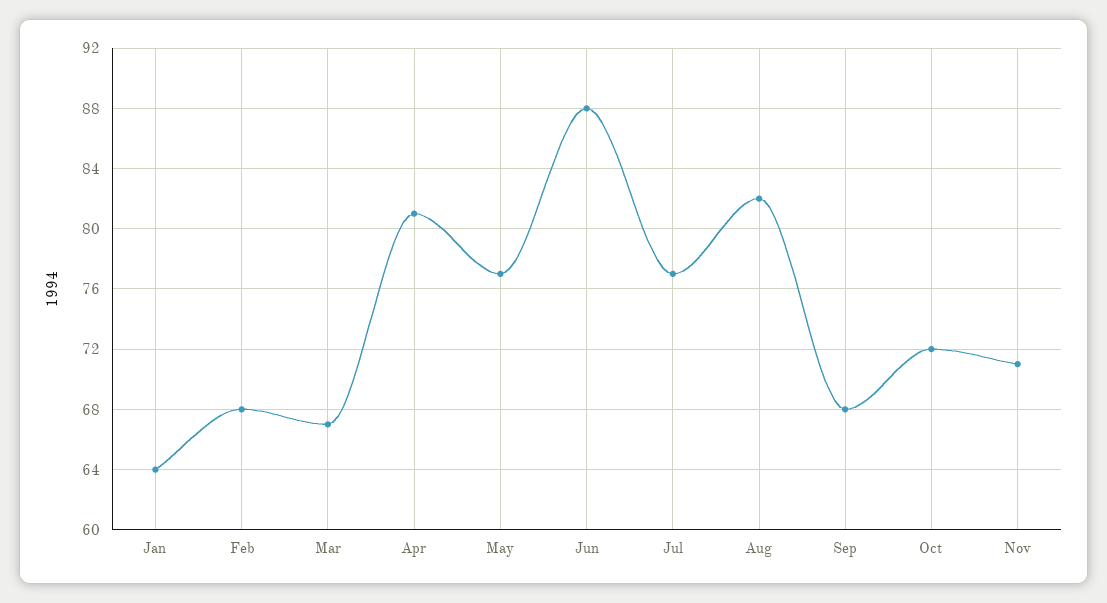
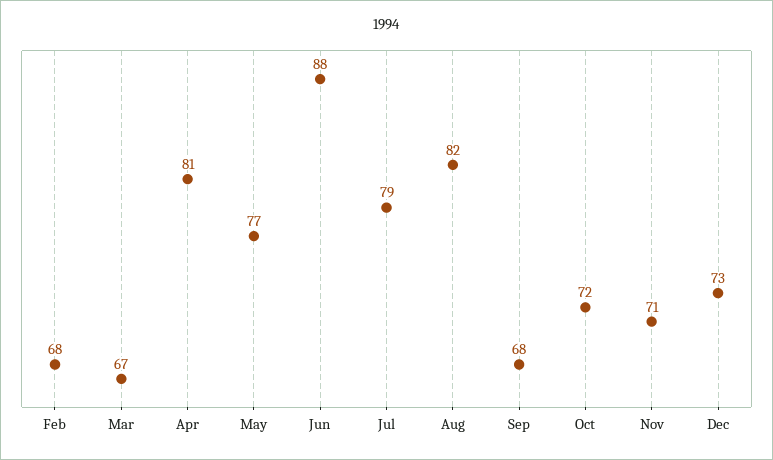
Jan: 64 -> none
Jul: 77 -> 79
Dec: none -> 73

